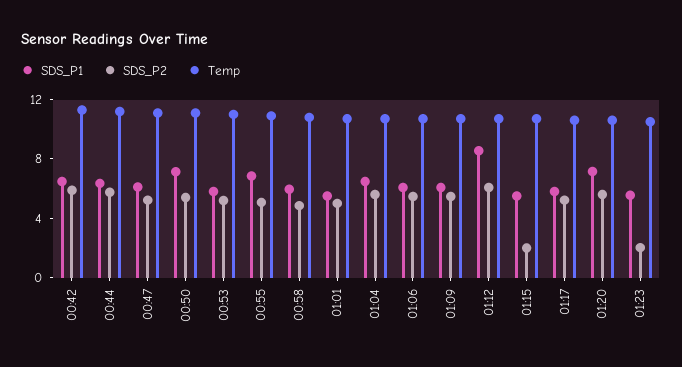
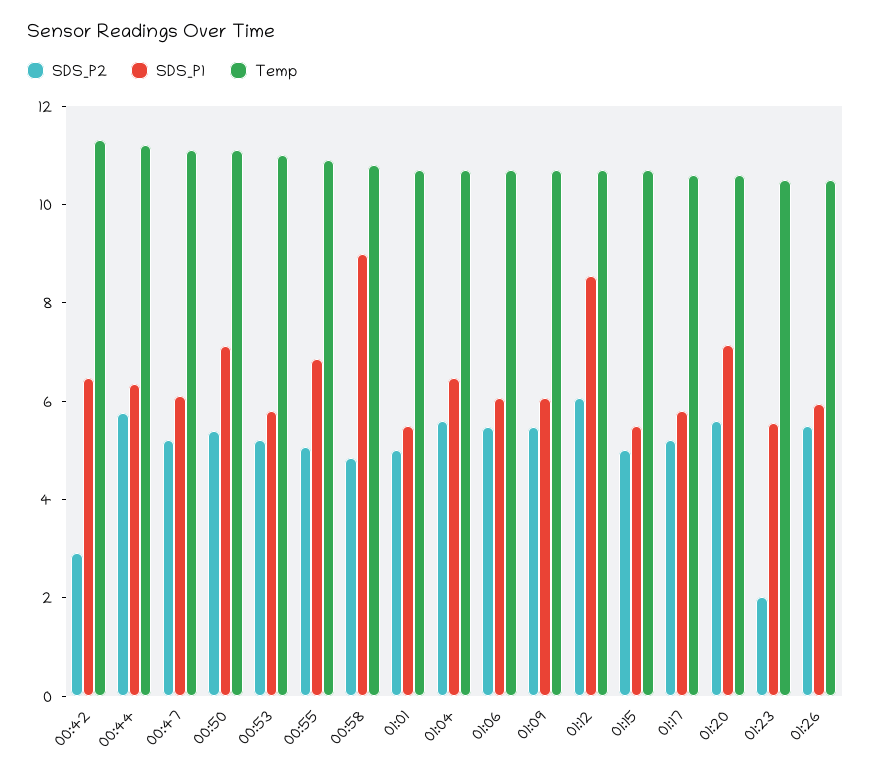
SDS_P2, 00:42: 6 -> 3
SDS_P1, 00:58: 6 -> 9
SDS_P2, 01:15: 2 -> 5
SDS_P2, 01:26: none -> 5.5
SDS_P1, 01:26: none -> 6
Temp, 01:26: none -> 10.5

